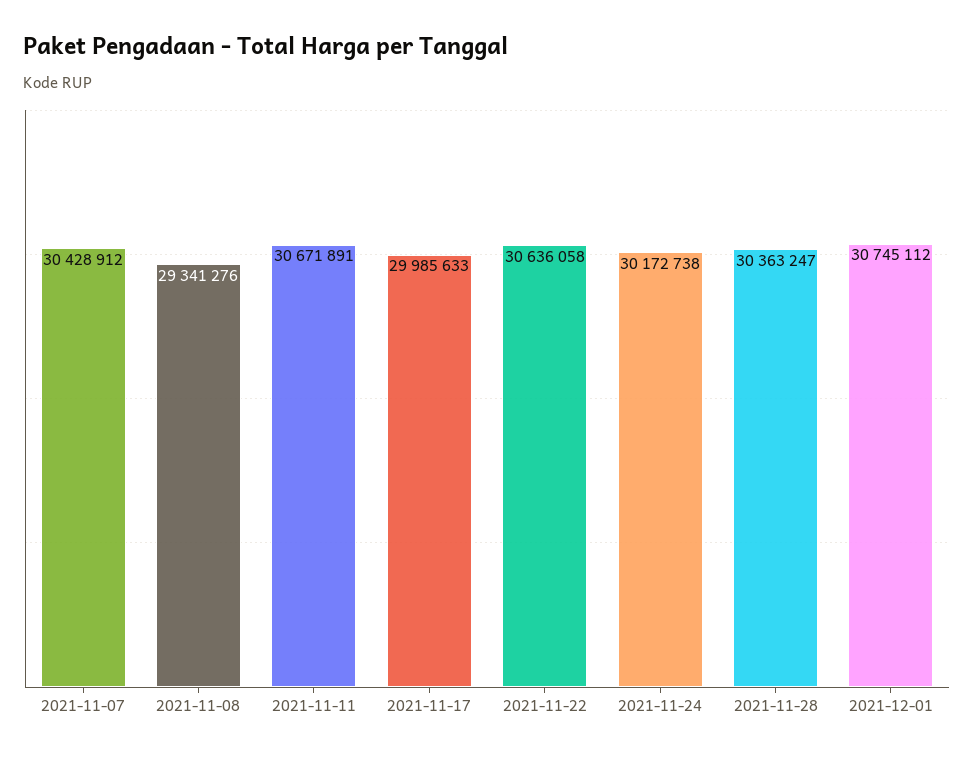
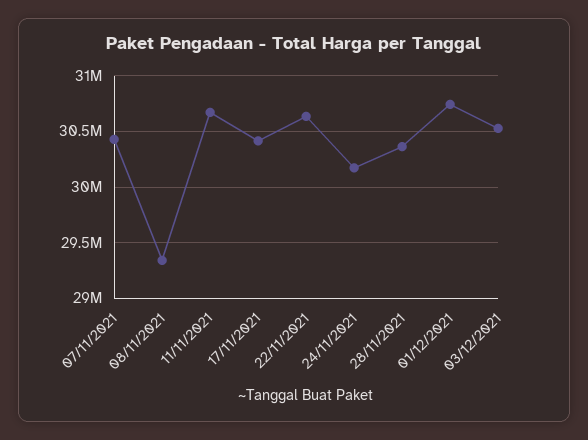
2021-11-17: 29985633 -> 30400000
03/12/2021: none -> 30500000

